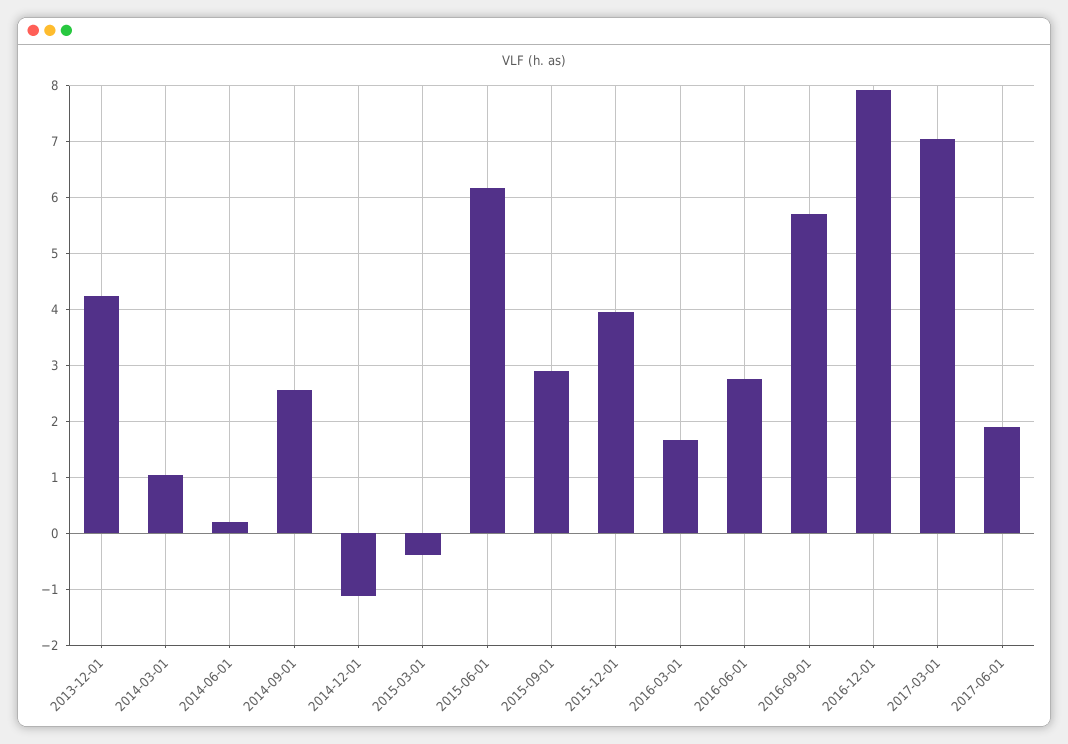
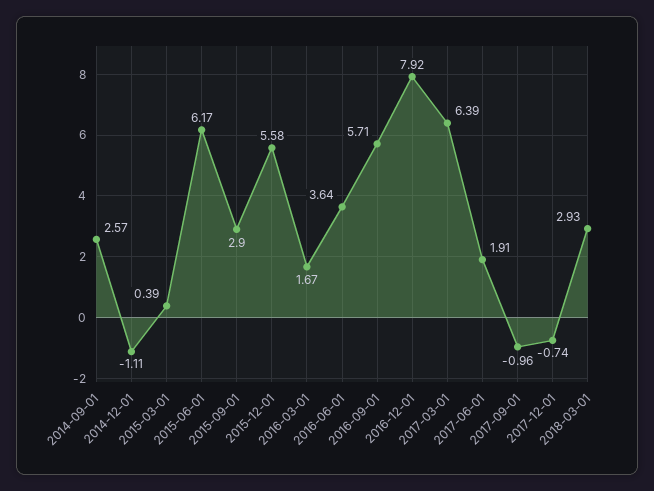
2013-12-01: 4.2 -> none
2014-03-01: 1 -> none
2014-06-01: 0.2 -> none
2015-03-01: -0.4 -> 0.39
2015-12-01: 4 -> 5.58
2016-06-01: 2.8 -> 3.64
2017-03-01: 7 -> 6.39
2017-09-01: none -> -0.96
2017-12-01: none -> -0.74
2018-03-01: none -> 2.93

